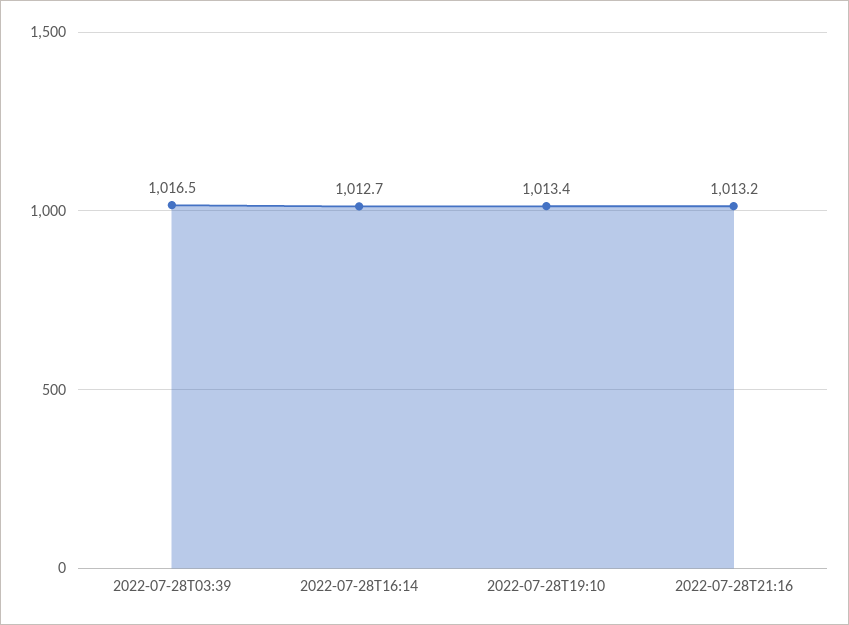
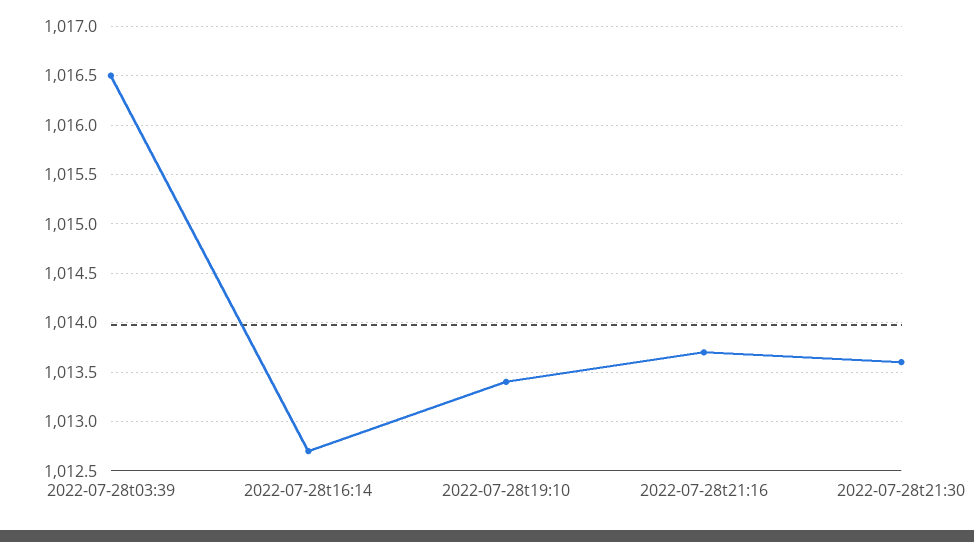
2022-07-28T21:16: 1013.2 -> 1013.7
2022-07-28t21:30: none -> 1013.6

